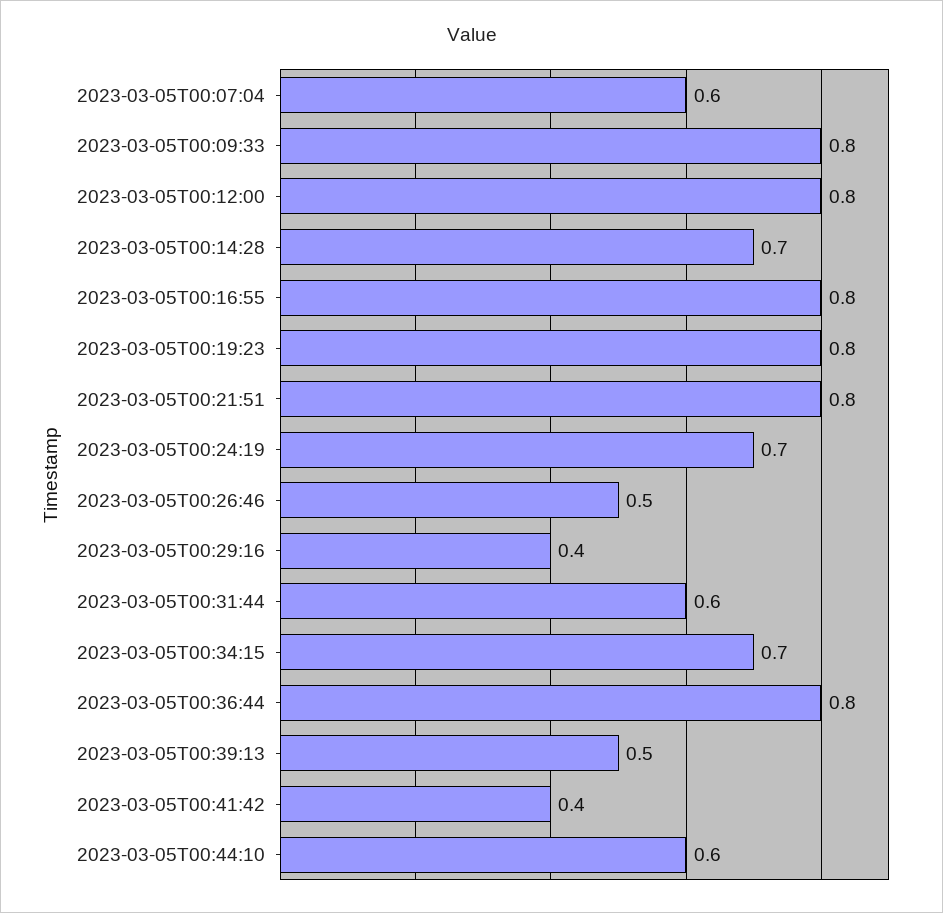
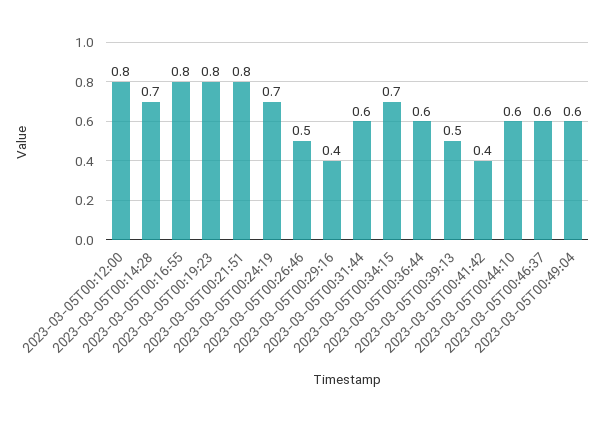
2023-03-05T00:07:04: 0.6 -> none
2023-03-05T00:09:33: 0.8 -> none
2023-03-05T00:36:44: 0.8 -> 0.6
2023-03-05T00:46:37: none -> 0.6
2023-03-05T00:49:04: none -> 0.6

